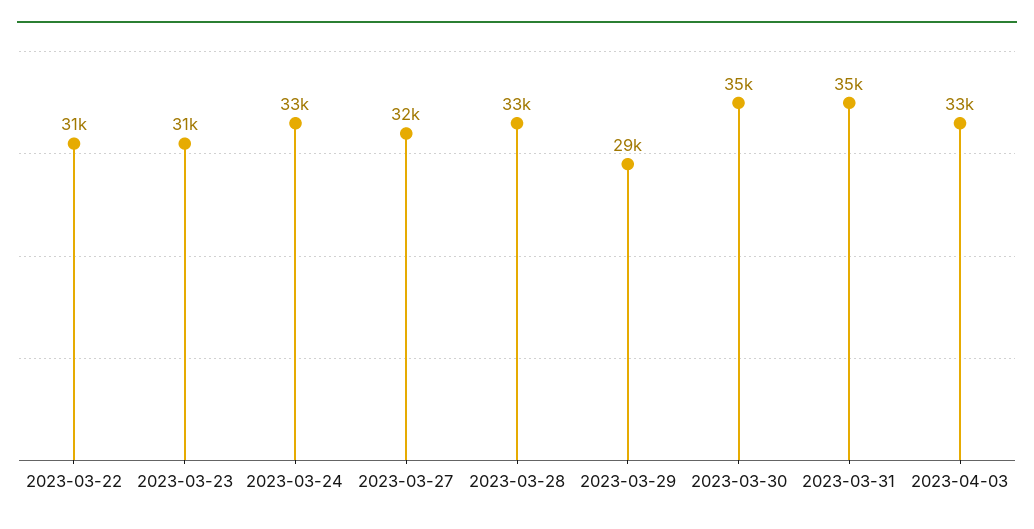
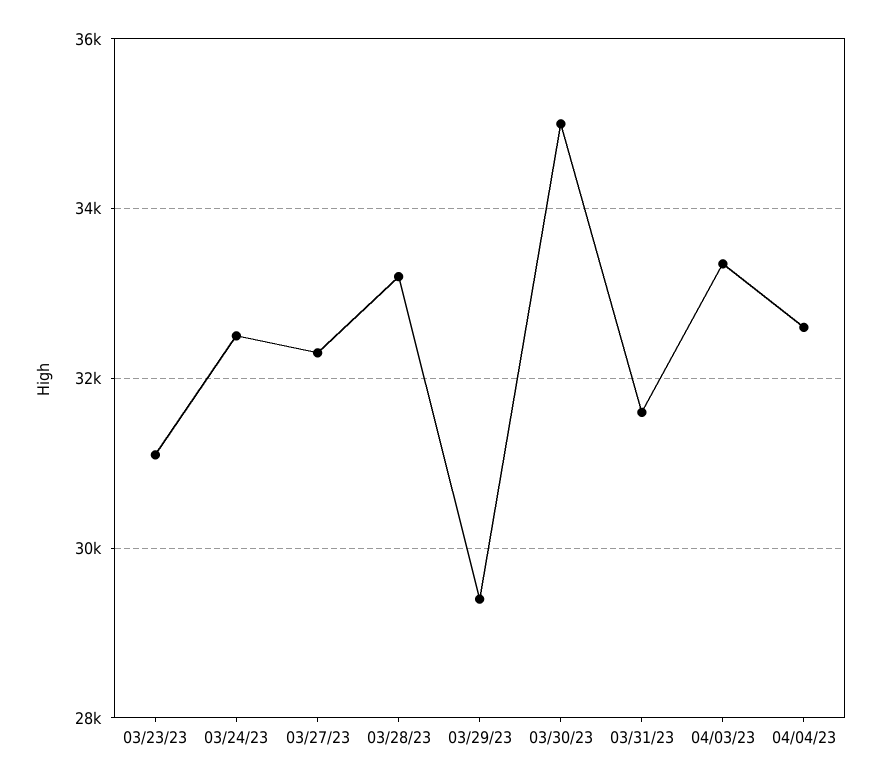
2023-03-22: 31000 -> none
2023-03-31: 35000 -> 31600
04/04/23: none -> 32600

